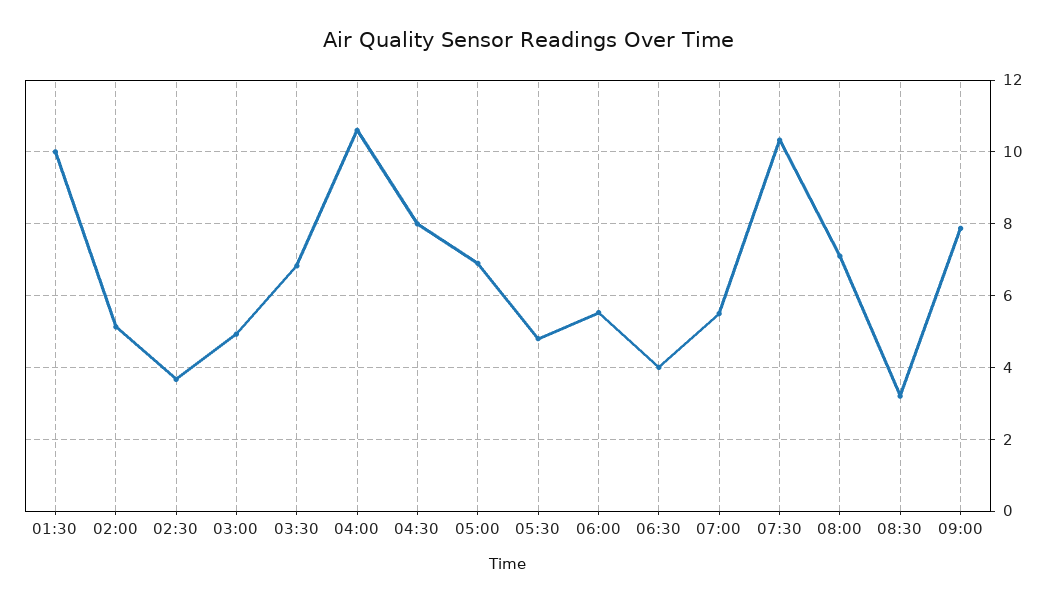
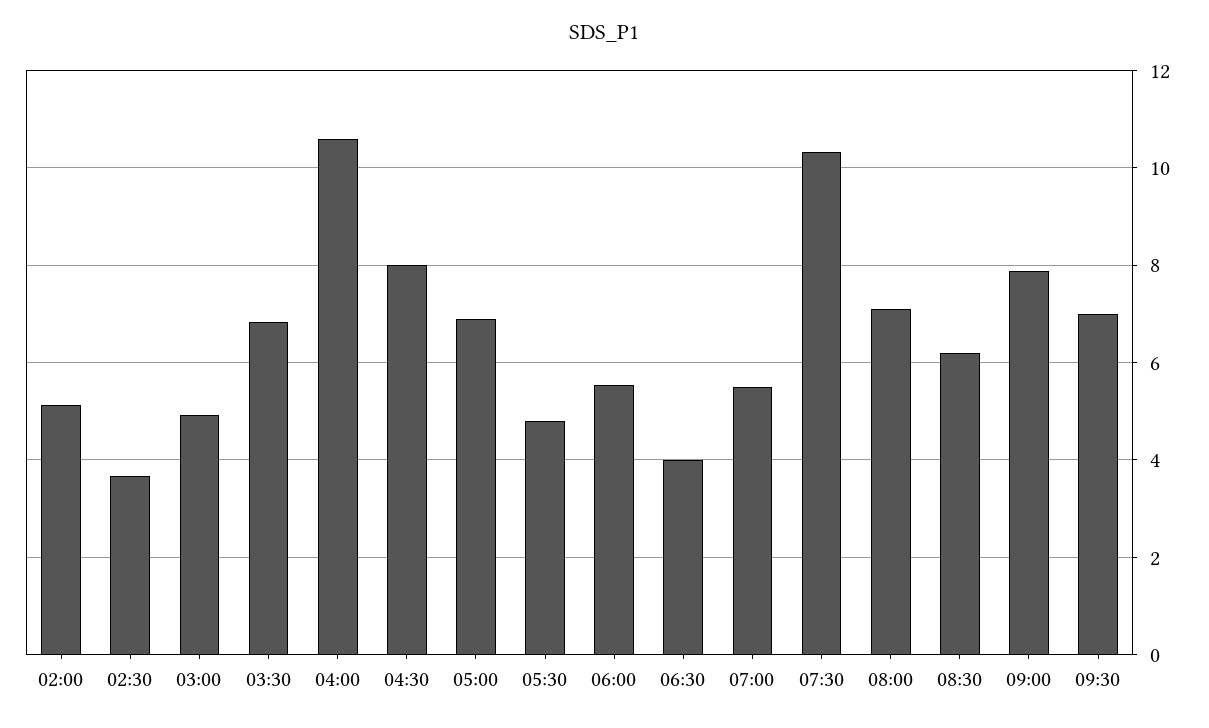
01:30: 10 -> none
08:30: 3.2 -> 6.2
09:30: none -> 7

